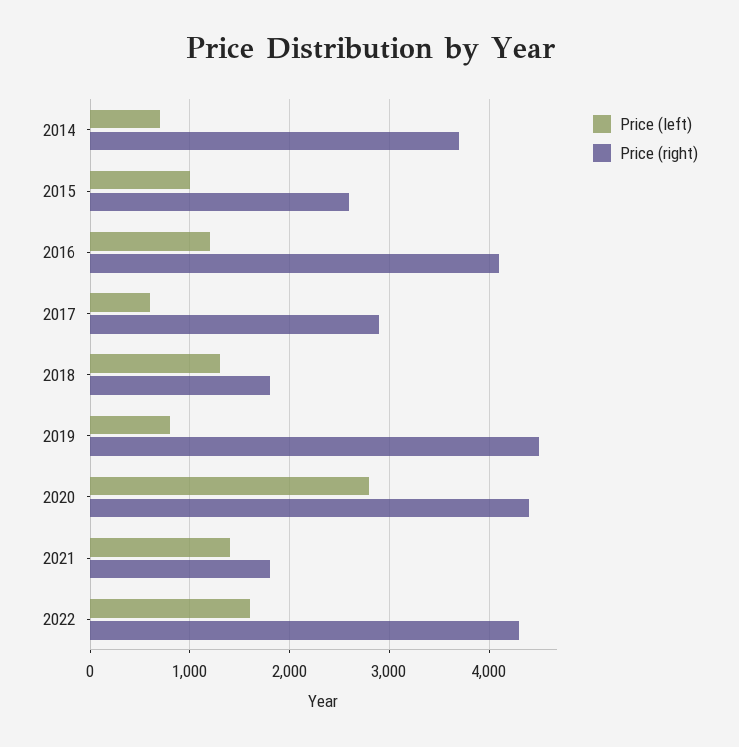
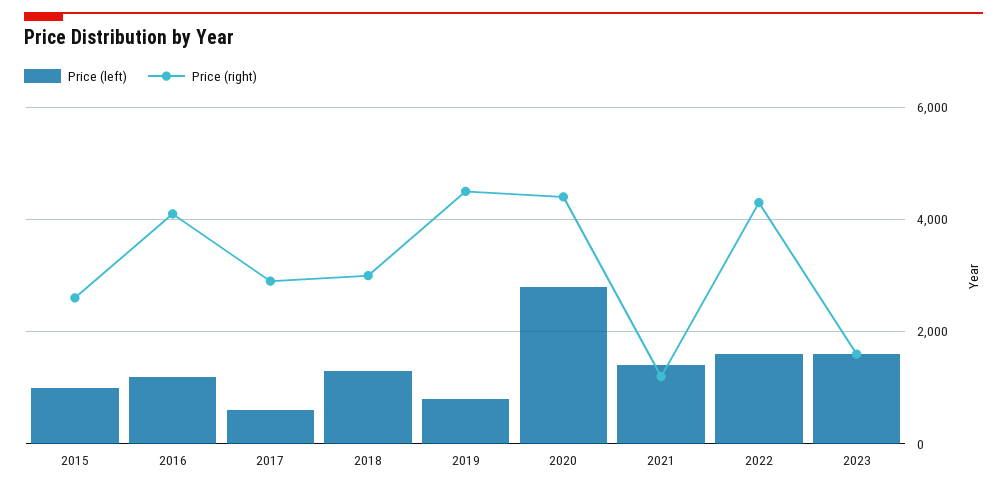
Price (left), 2014: 700 -> none
Price (right), 2014: 3700 -> none
Price (right), 2018: 1800 -> 3000
Price (right), 2021: 1800 -> 1200
Price (left), 2023: none -> 1600
Price (right), 2023: none -> 1600

